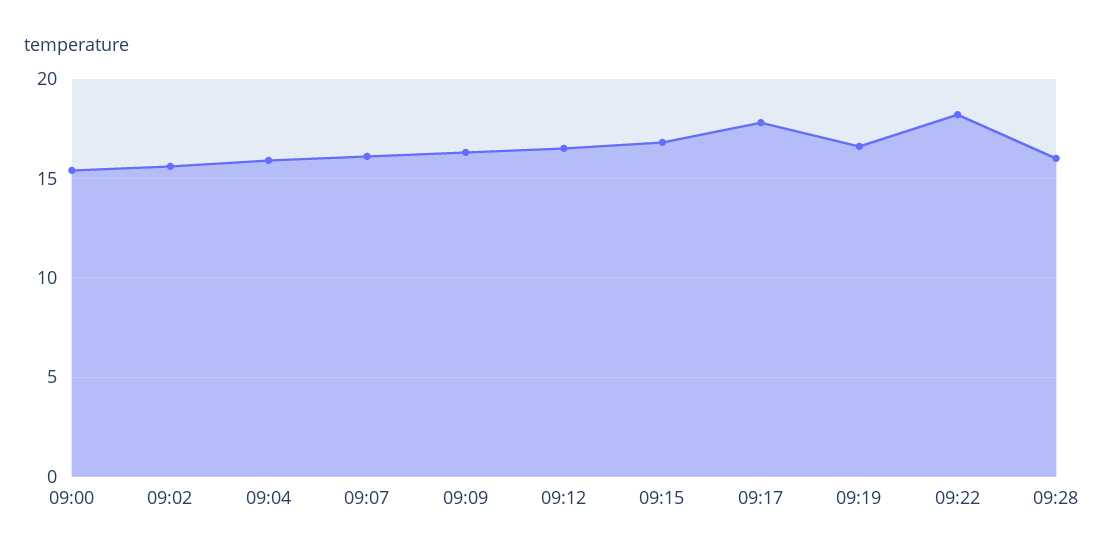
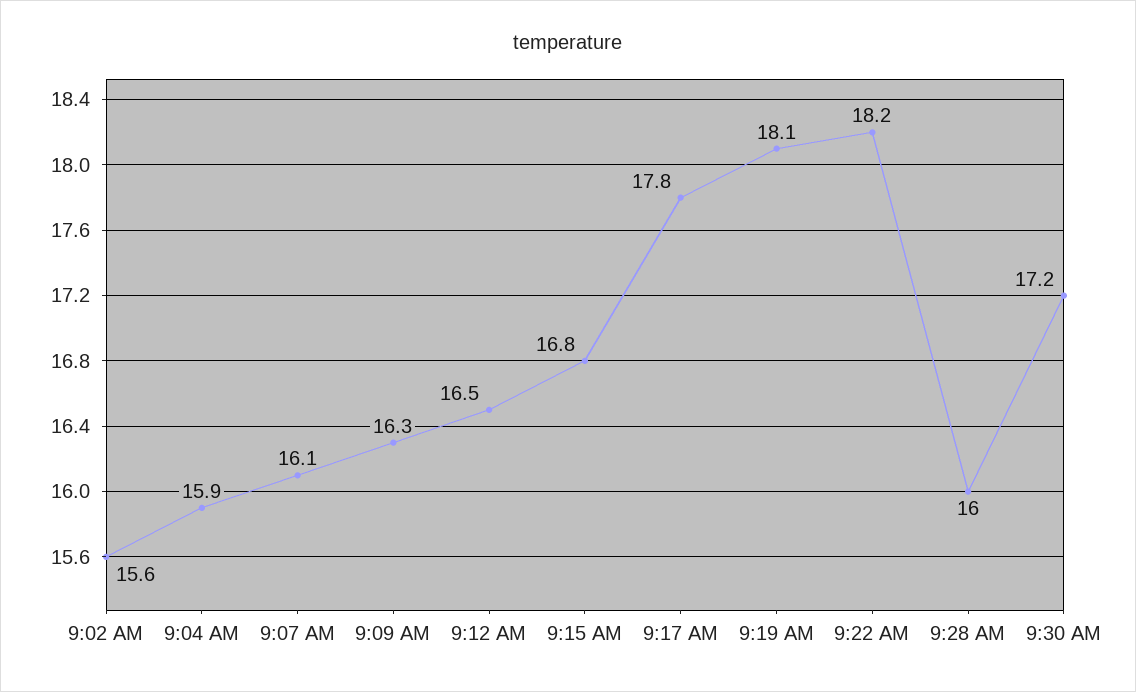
09:00: 15.5 -> none
09:19: 16.5 -> 18.1
9:30 AM: none -> 17.2

